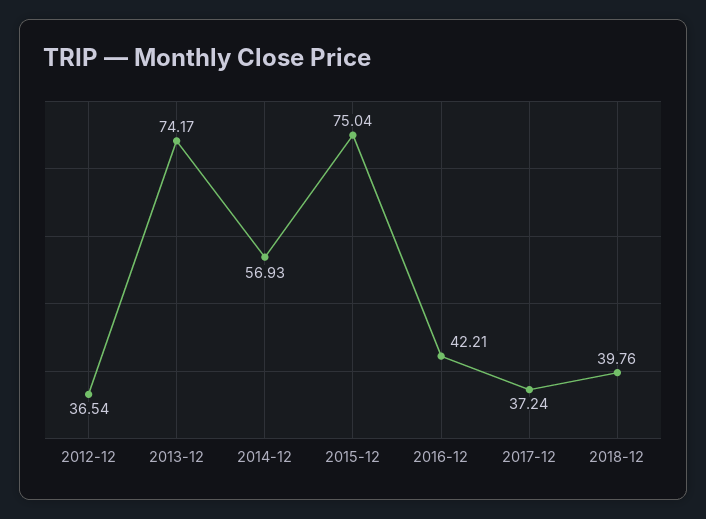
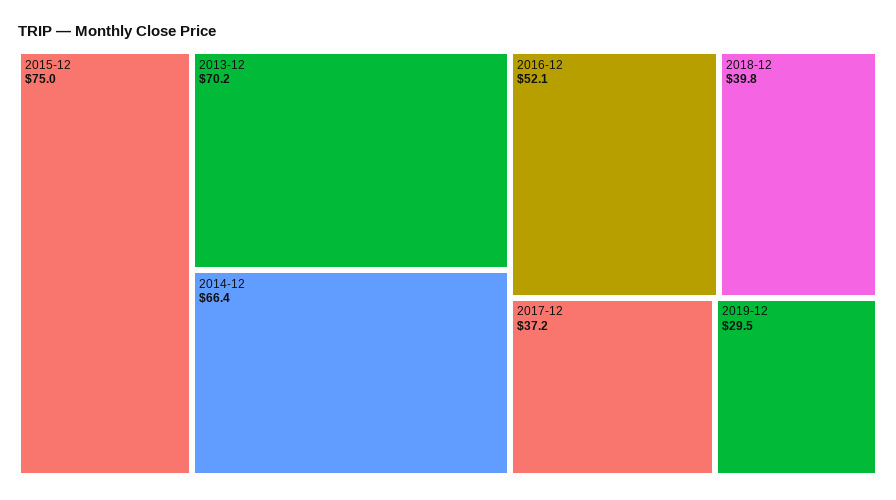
2012-12: 36.54 -> none
2013-12: 74.17 -> 70.2
2014-12: 56.93 -> 66.4
2016-12: 42.21 -> 52.1
2019-12: none -> 29.5

